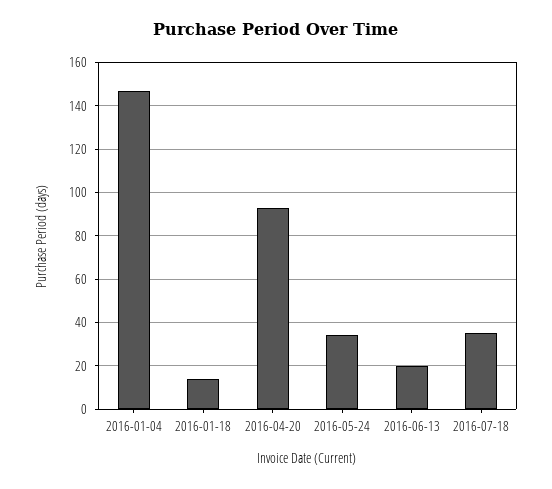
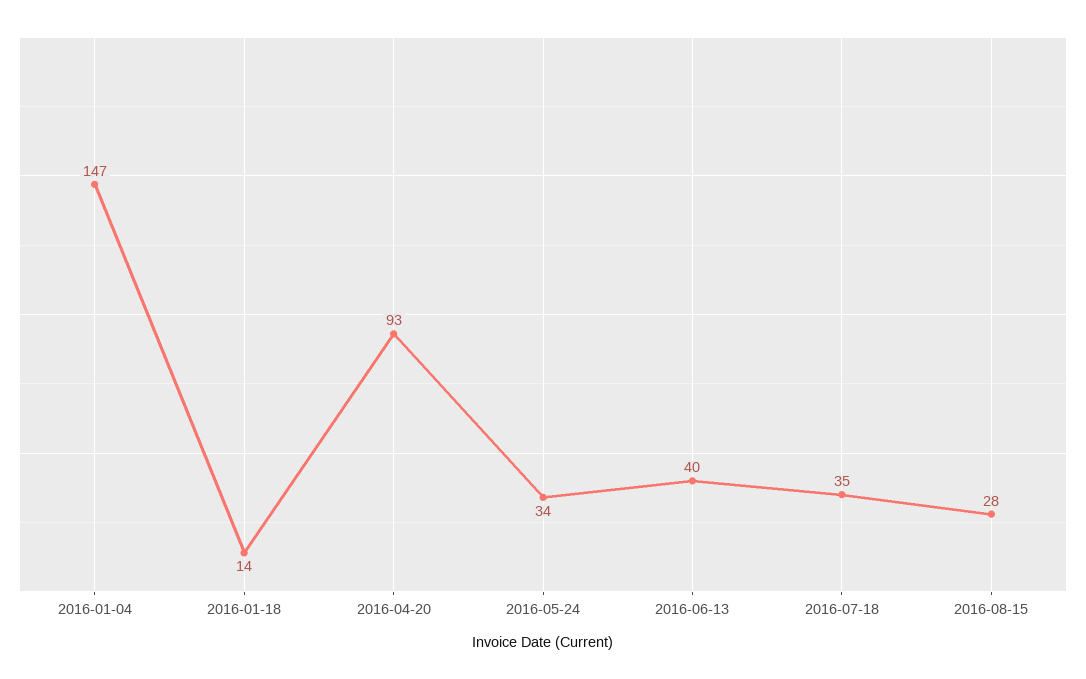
2016-06-13: 20 -> 40
2016-08-15: none -> 28

